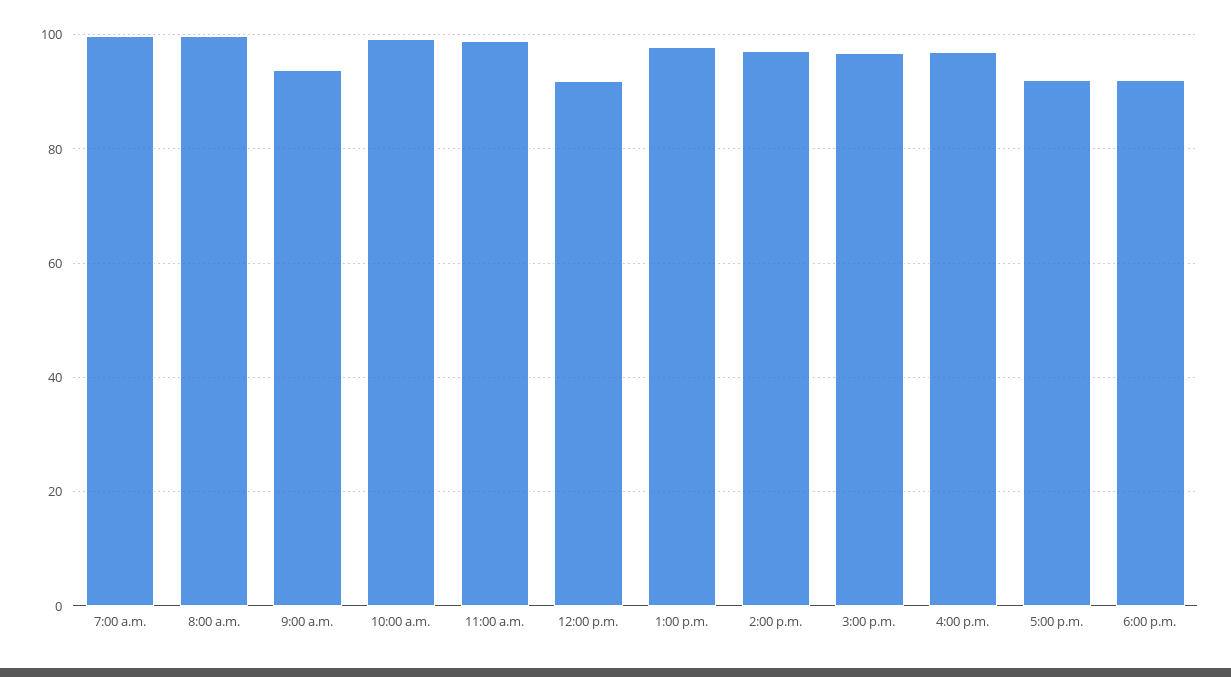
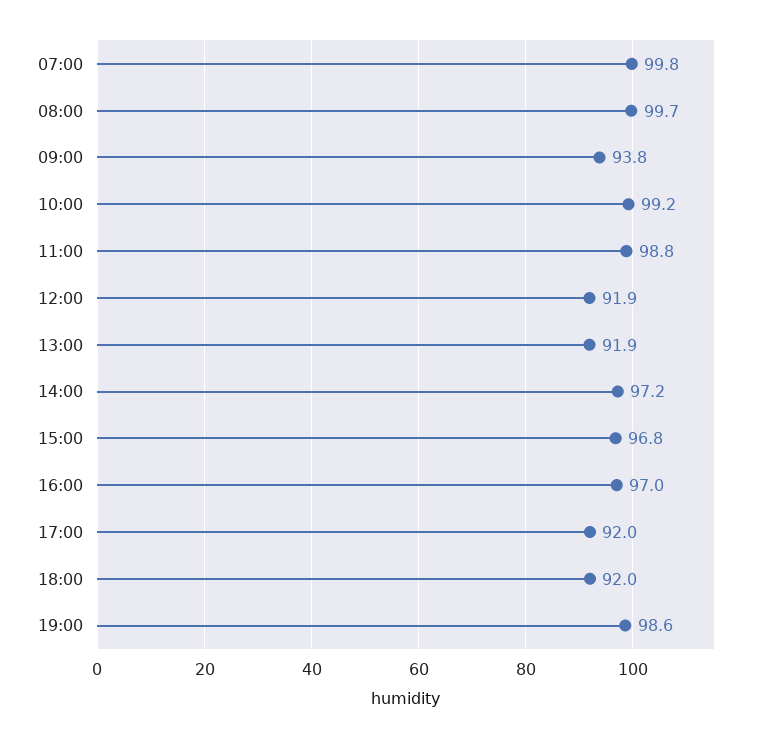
1:00 p.m.: 98 -> 91.9
19:00: none -> 98.6

